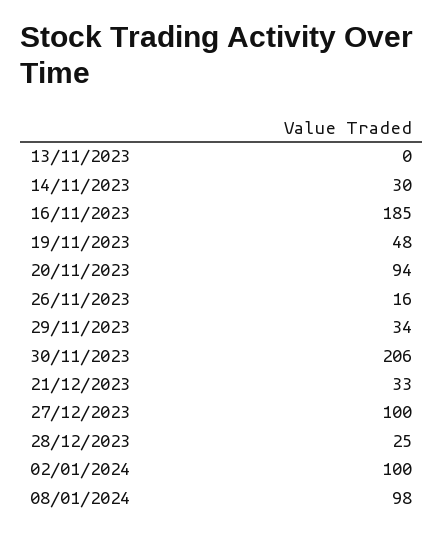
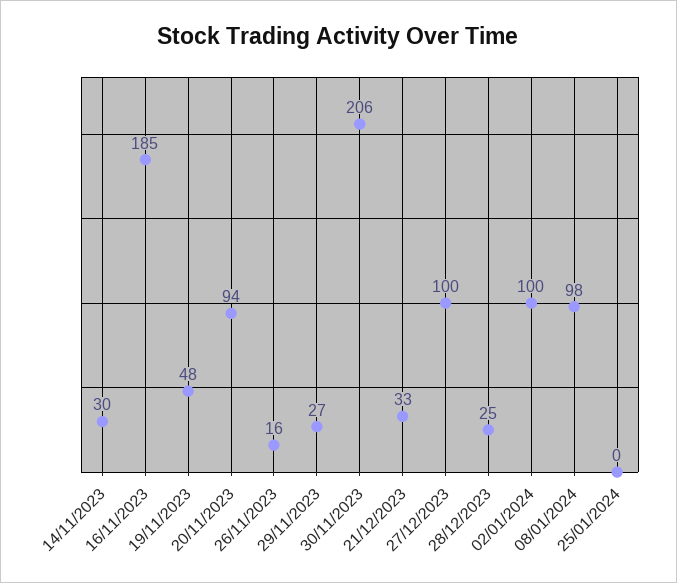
13/11/2023: 0 -> none
29/11/2023: 34 -> 27
25/01/2024: none -> 0

